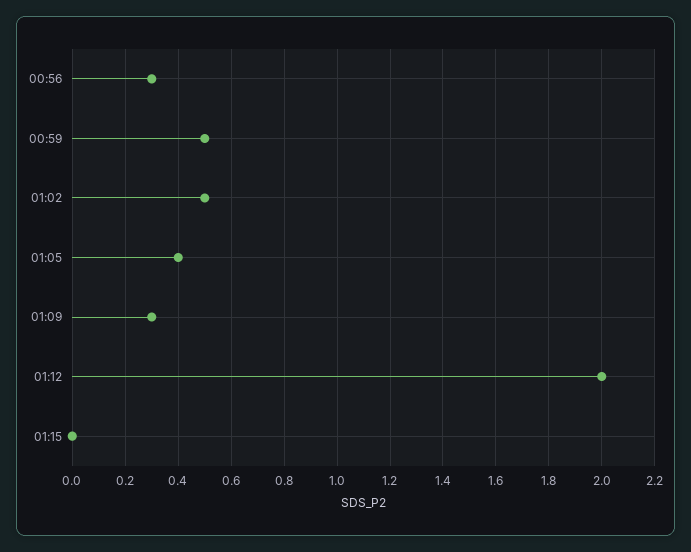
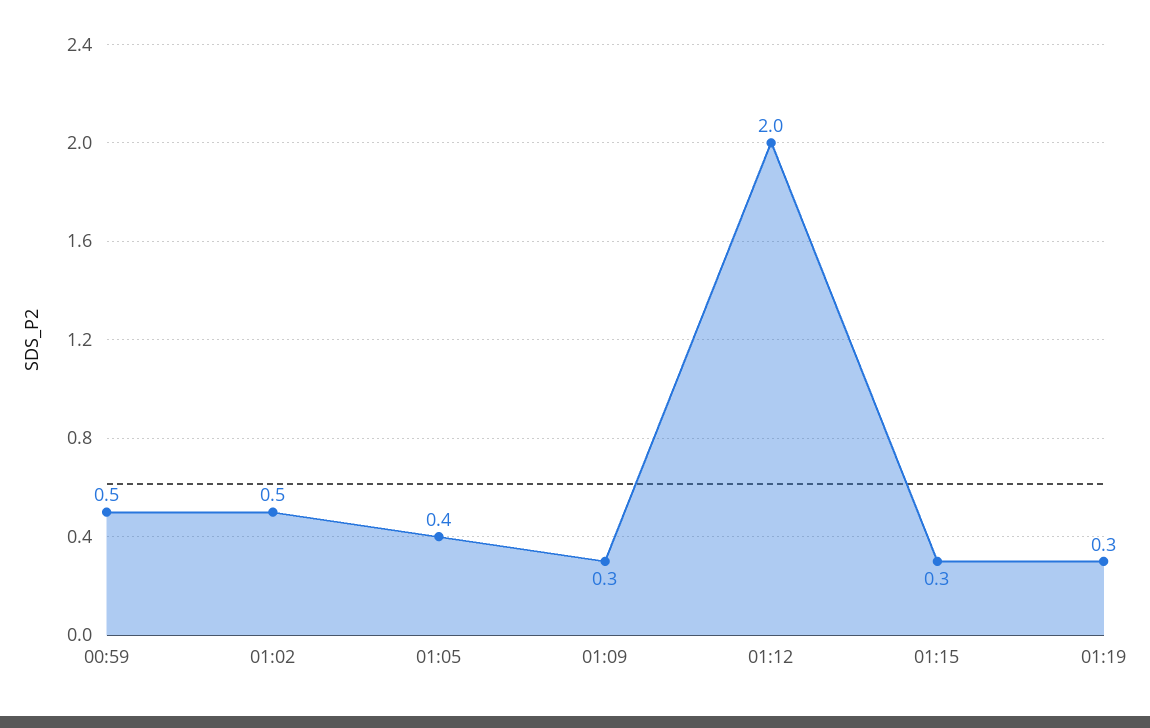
00:56: 0.3 -> none
01:15: 0 -> 0.3
01:19: none -> 0.3

